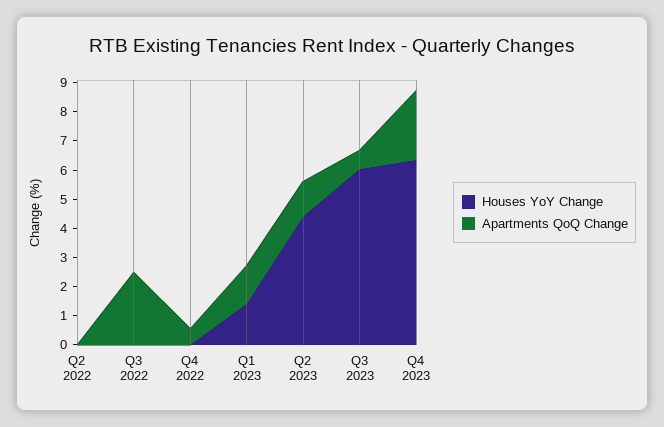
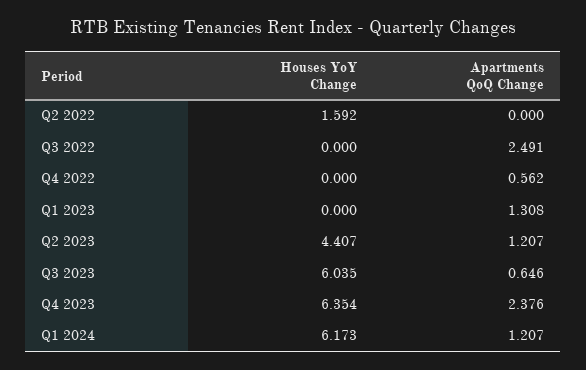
Houses YoY Change, Q2 2022: 0 -> 1.592
Houses YoY Change, Q1 2023: 1.5 -> 0
Houses YoY Change, Q1 2024: none -> 6.173
Apartments QoQ Change, Q1 2024: none -> 1.207

